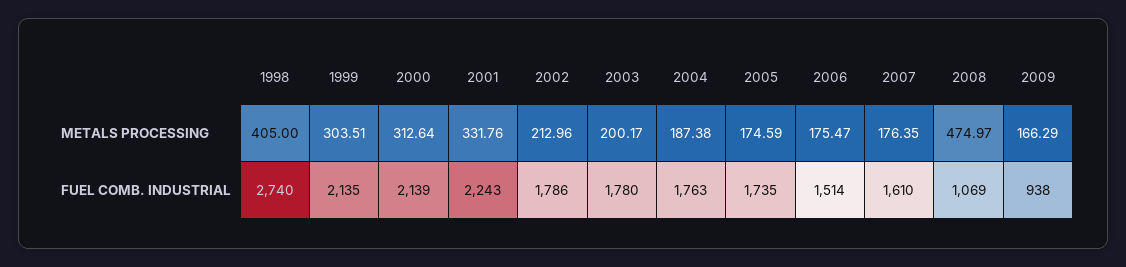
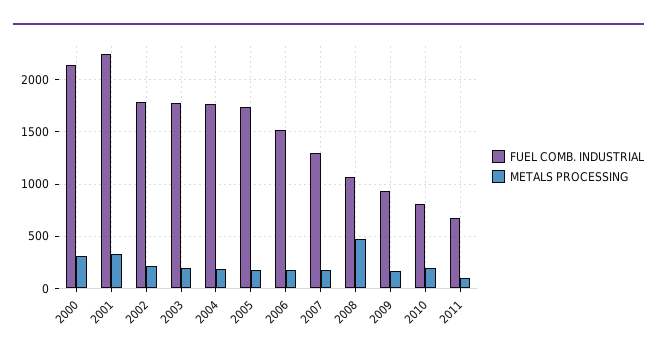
METALS PROCESSING, 1998: 405 -> none
METALS PROCESSING, 1999: 303.51 -> none
FUEL COMB. INDUSTRIAL, 1998: 2740 -> none
FUEL COMB. INDUSTRIAL, 1999: 2135 -> none
FUEL COMB. INDUSTRIAL, 2007: 1610 -> 1300
FUEL COMB. INDUSTRIAL, 2010: none -> 800
METALS PROCESSING, 2010: none -> 200
FUEL COMB. INDUSTRIAL, 2011: none -> 700
METALS PROCESSING, 2011: none -> 100

